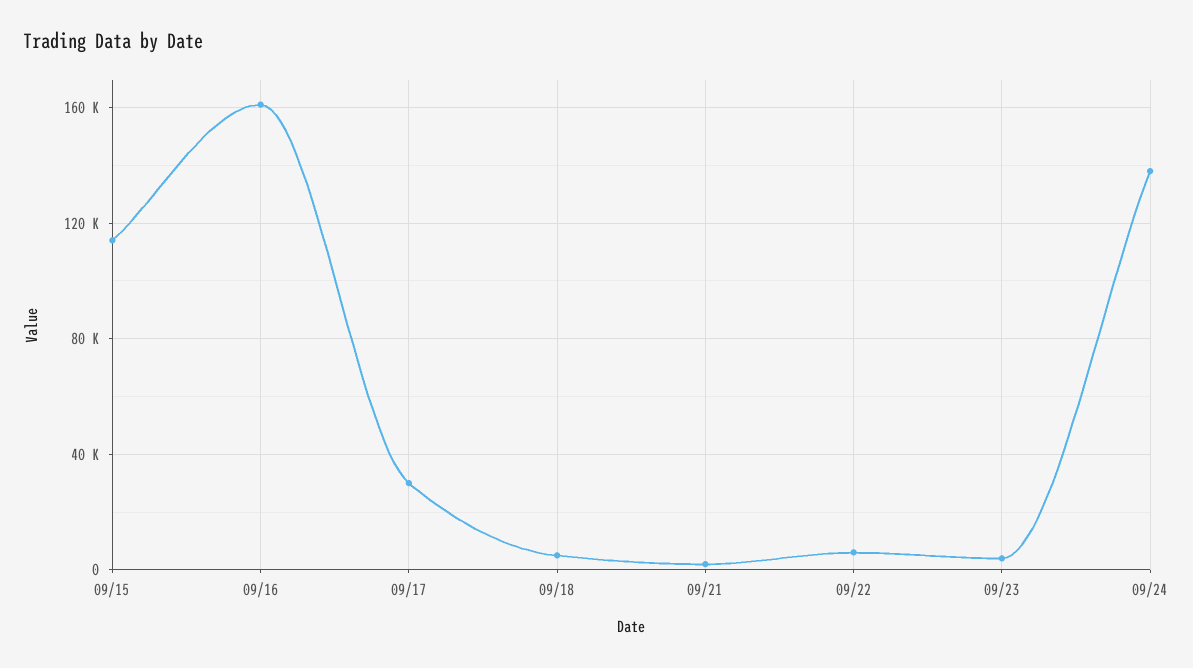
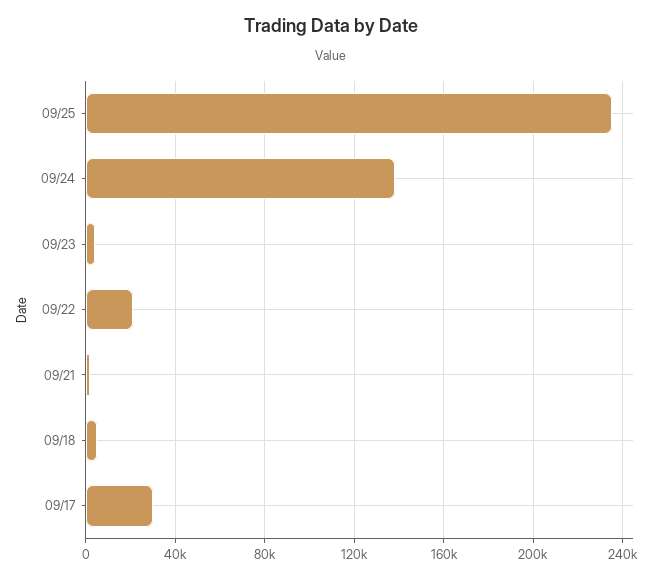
09/15: 115000 -> none
09/16: 160000 -> none
09/22: 5000 -> 20000
09/25: none -> 235000

